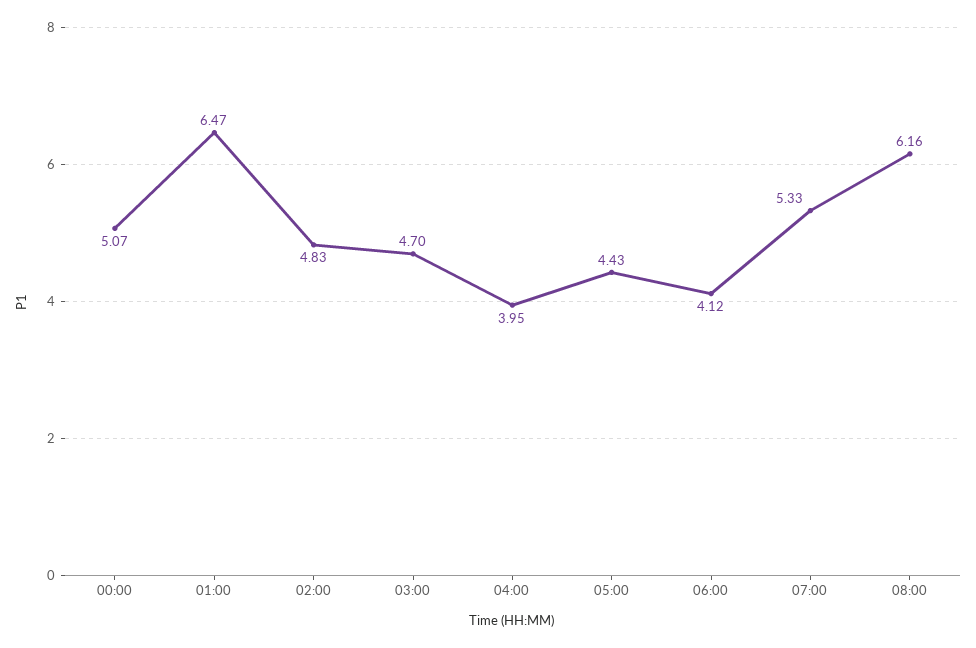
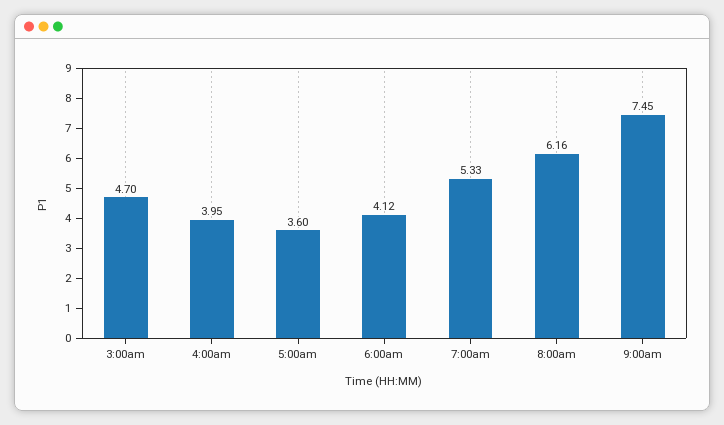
00:00: 5.07 -> none
01:00: 6.47 -> none
02:00: 4.83 -> none
05:00: 4.43 -> 3.6
9:00am: none -> 7.45

